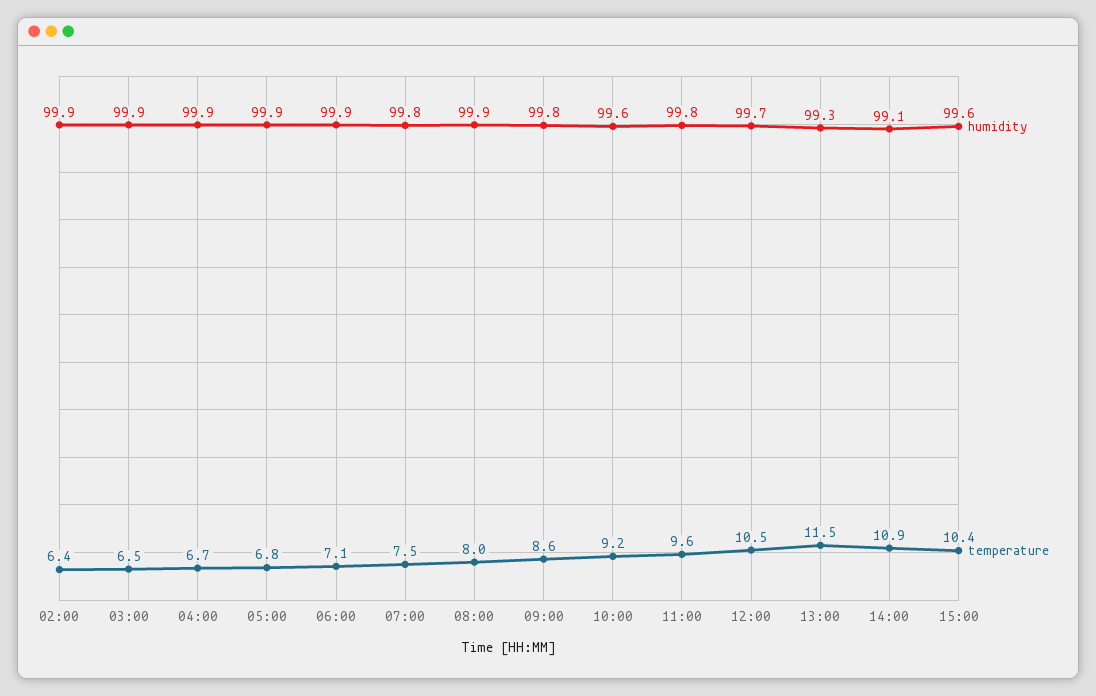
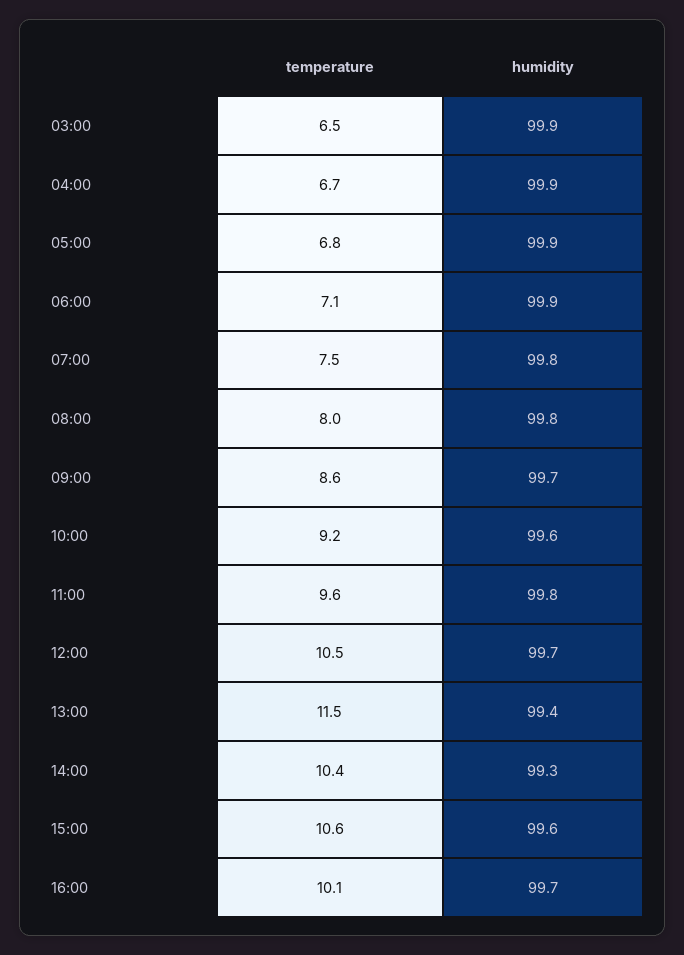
humidity, 02:00: 99.9 -> none
temperature, 02:00: 6.4 -> none
humidity, 08:00: 99.9 -> 99.8
humidity, 09:00: 99.8 -> 99.7
humidity, 13:00: 99.3 -> 99.4
humidity, 14:00: 99.1 -> 99.3
temperature, 14:00: 10.9 -> 10.4
temperature, 15:00: 10.4 -> 10.6
temperature, 16:00: none -> 10.1
humidity, 16:00: none -> 99.7

